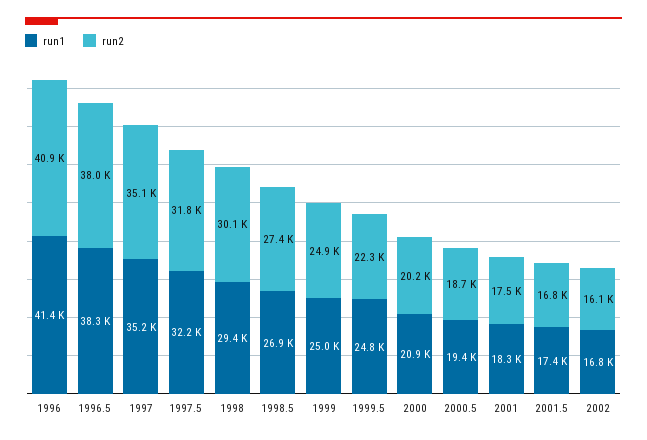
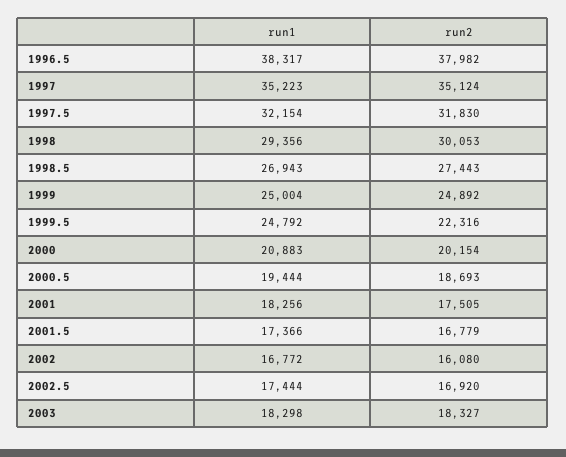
run1, 1996: 41400 -> none
run2, 1996: 40900 -> none
run1, 2002.5: none -> 17444
run2, 2002.5: none -> 16920
run1, 2003: none -> 18298
run2, 2003: none -> 18327

